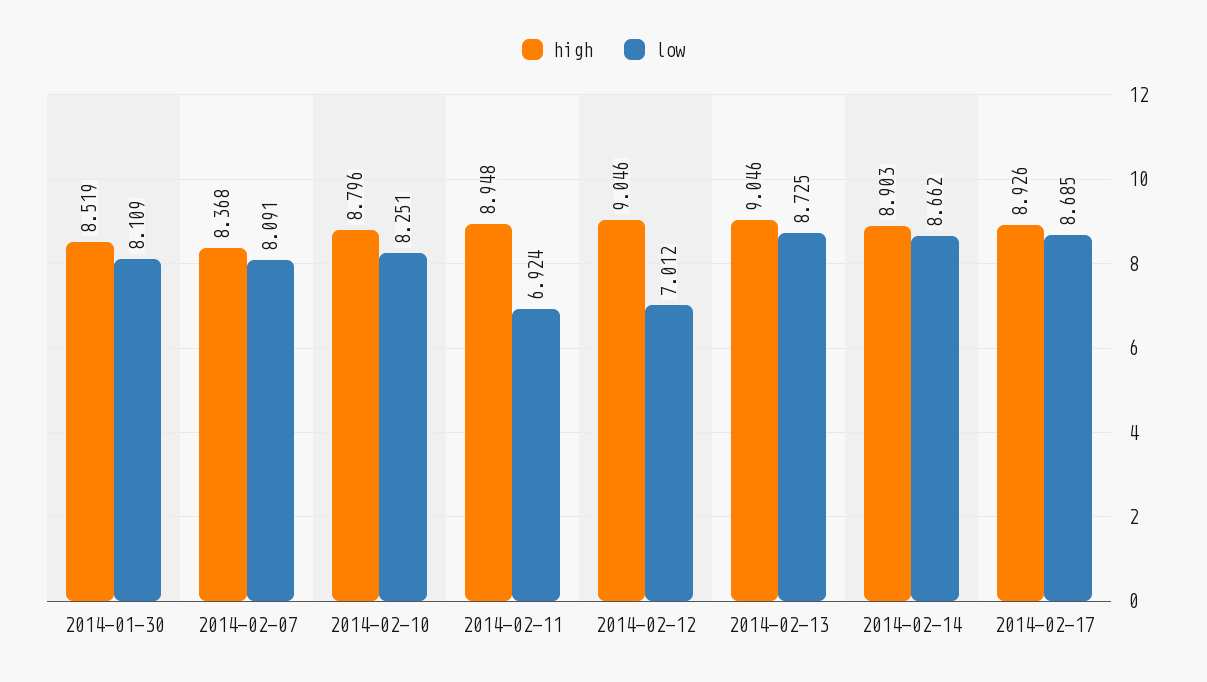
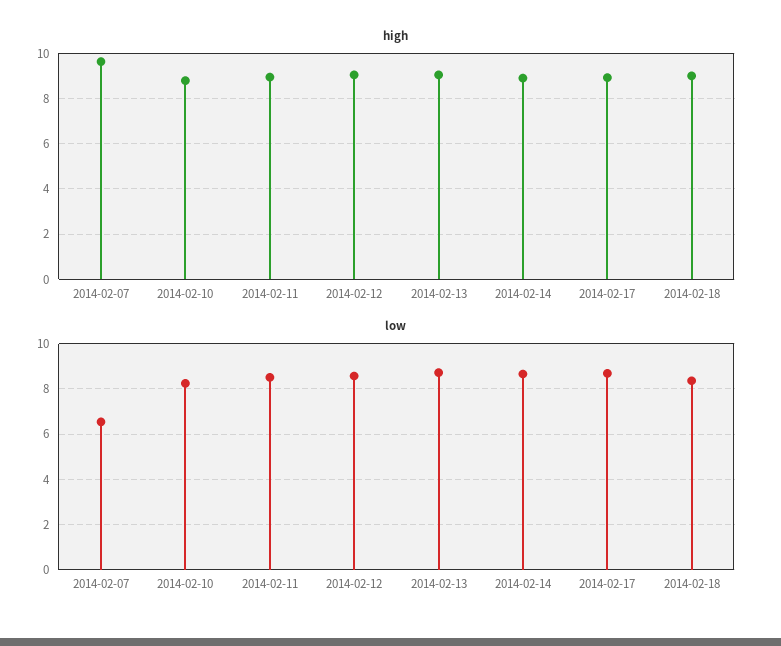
high, 2014-01-30: 8.519 -> none
low, 2014-01-30: 8.109 -> none
high, 2014-02-07: 8.368 -> 9.5
low, 2014-02-07: 8.091 -> 6.5
low, 2014-02-11: 6.924 -> 8.5
low, 2014-02-12: 7.012 -> 8.5
high, 2014-02-18: none -> 9
low, 2014-02-18: none -> 8.5

